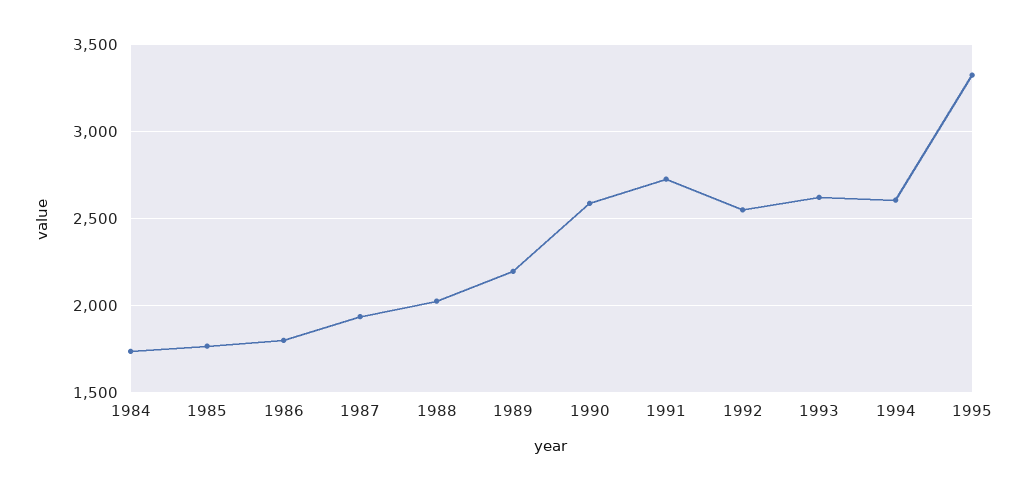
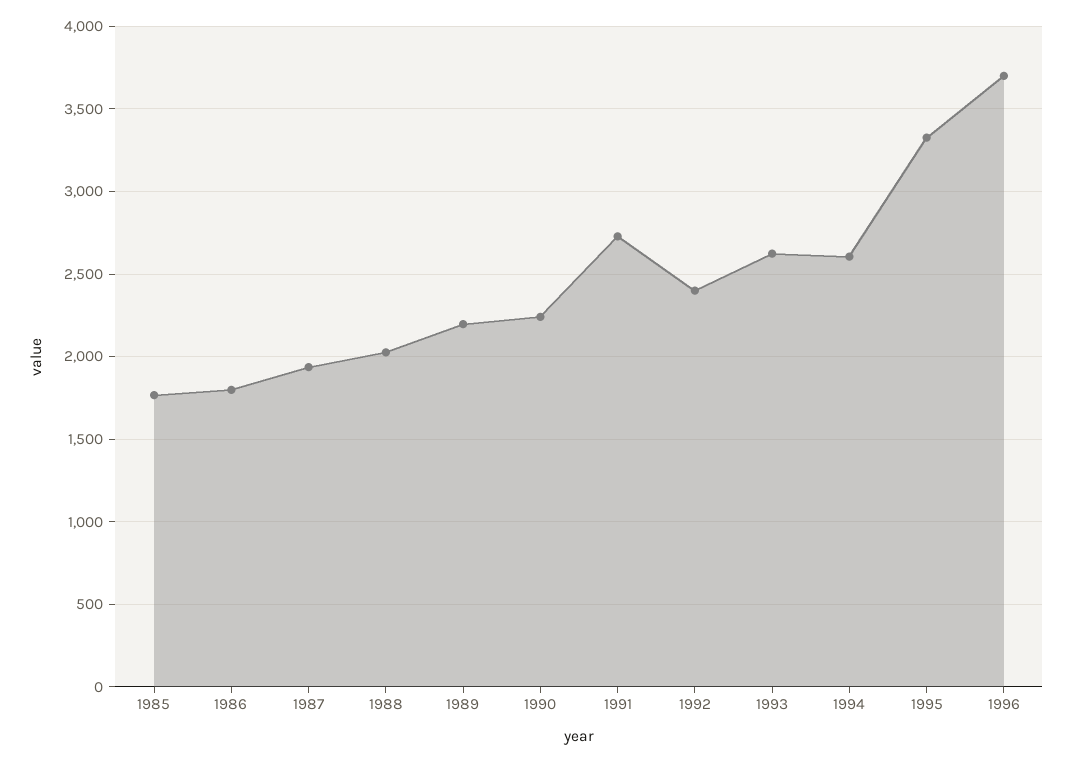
1984: 1750 -> none
1990: 2600 -> 2250
1992: 2550 -> 2400
1996: none -> 3700

